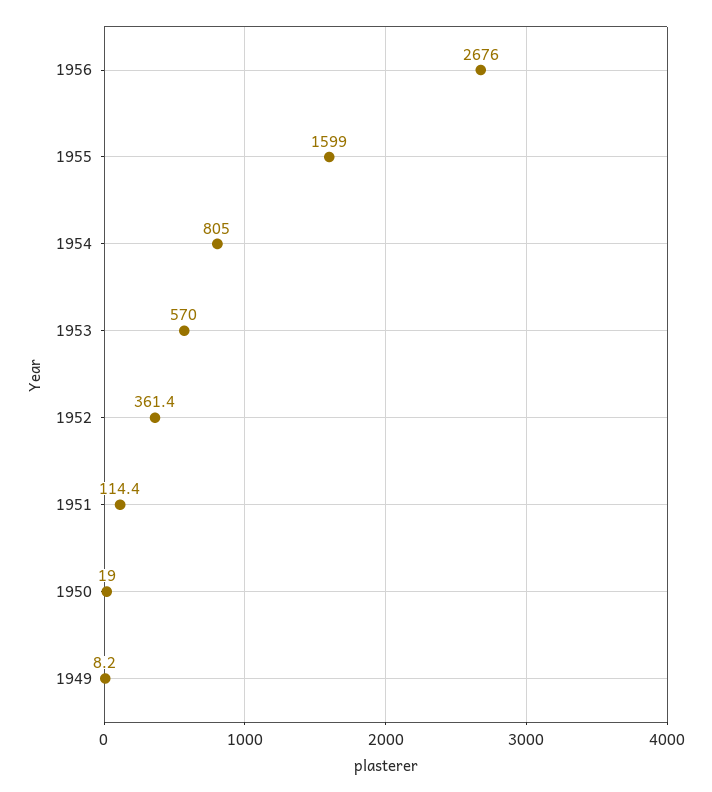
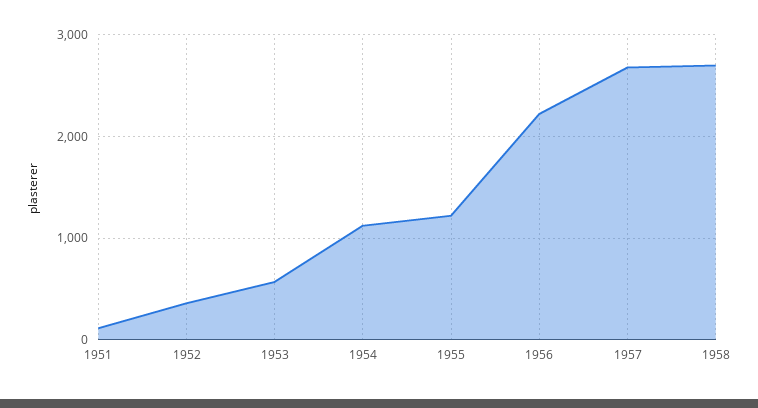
1956: 2676 -> 2200
1955: 1599 -> 1200
1954: 805 -> 1100
1950: 19 -> none
1949: 8.2 -> none
1957: none -> 2700
1958: none -> 2700

